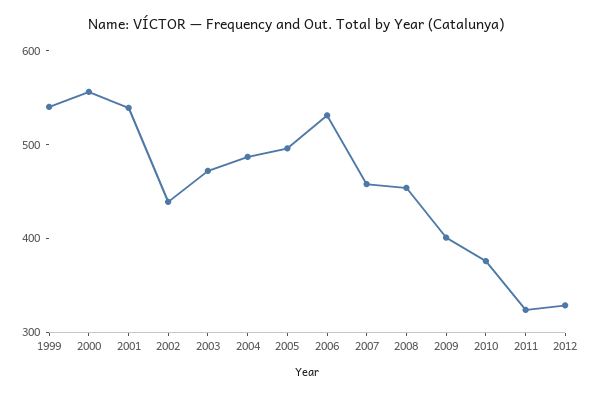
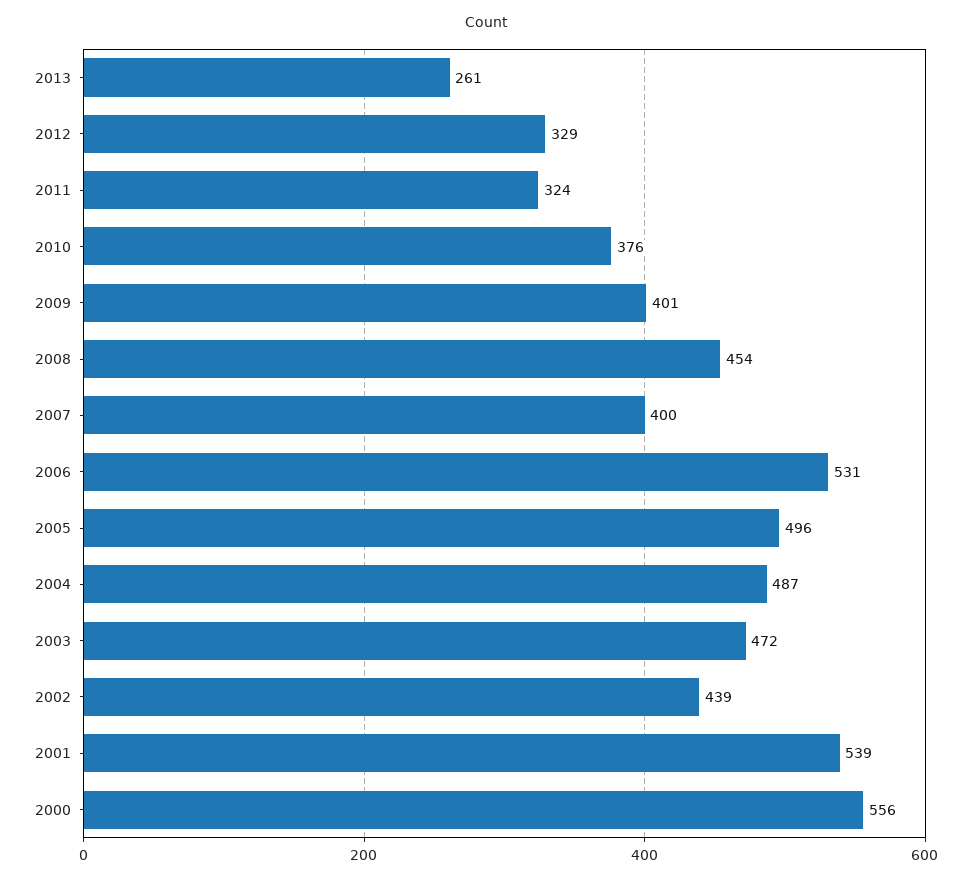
1999: 540 -> none
2007: 460 -> 400
2013: none -> 261

